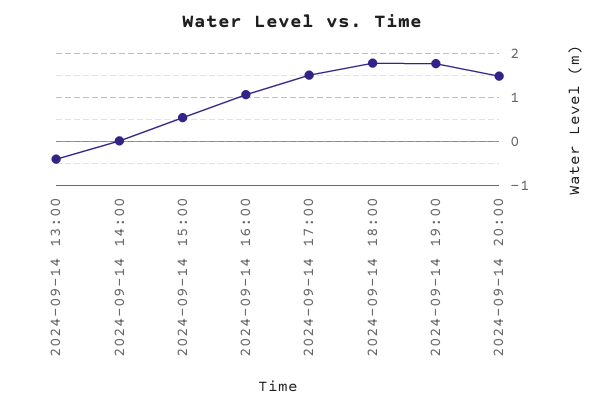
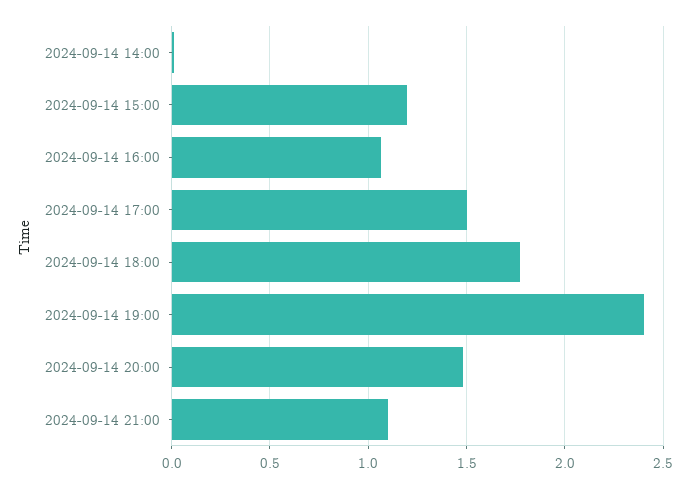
2024-09-14 13:00: -0.4 -> none
2024-09-14 15:00: 0.6 -> 1.2
2024-09-14 19:00: 1.8 -> 2.4
2024-09-14 21:00: none -> 1.1

